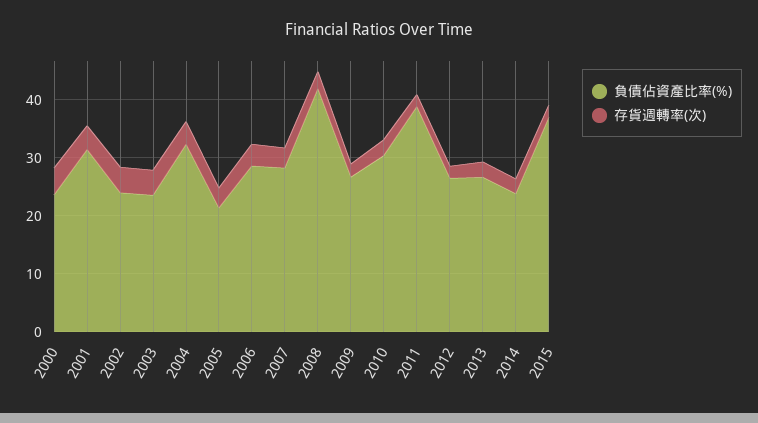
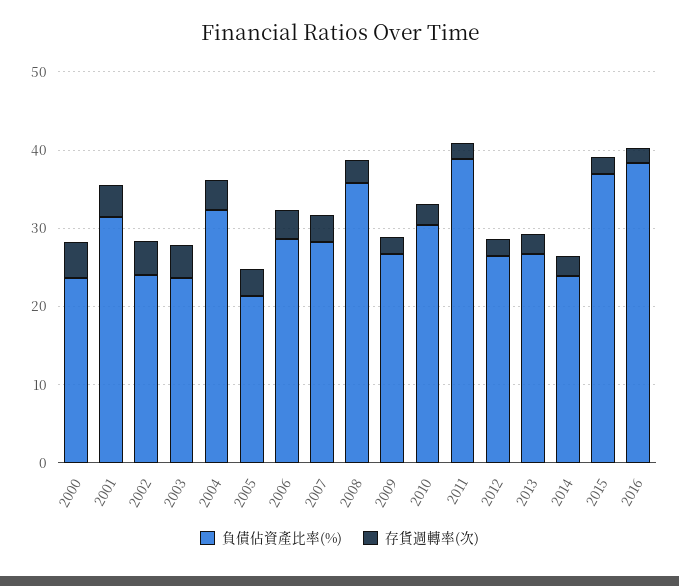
負債佔資產比率(%), 2008: 42 -> 36
負債佔資產比率(%), 2016: none -> 38
存貨週轉率(次), 2016: none -> 2

